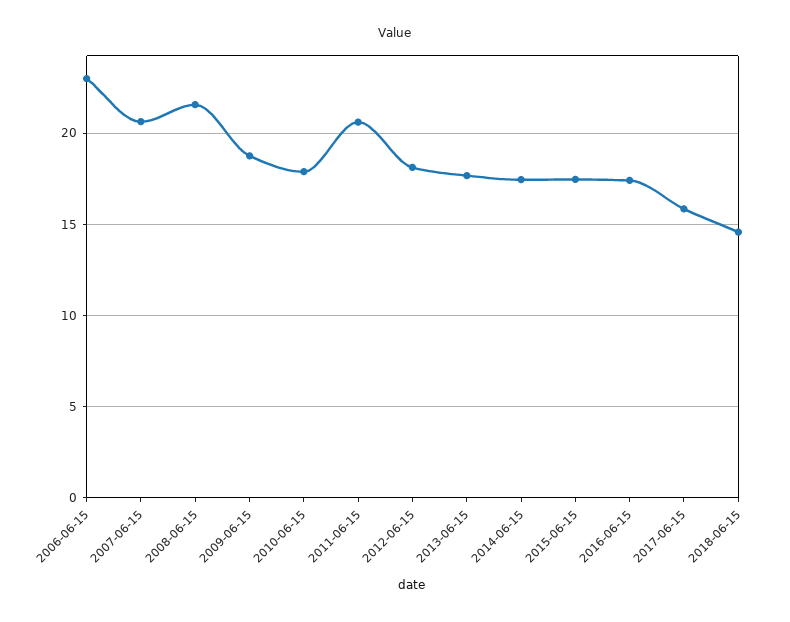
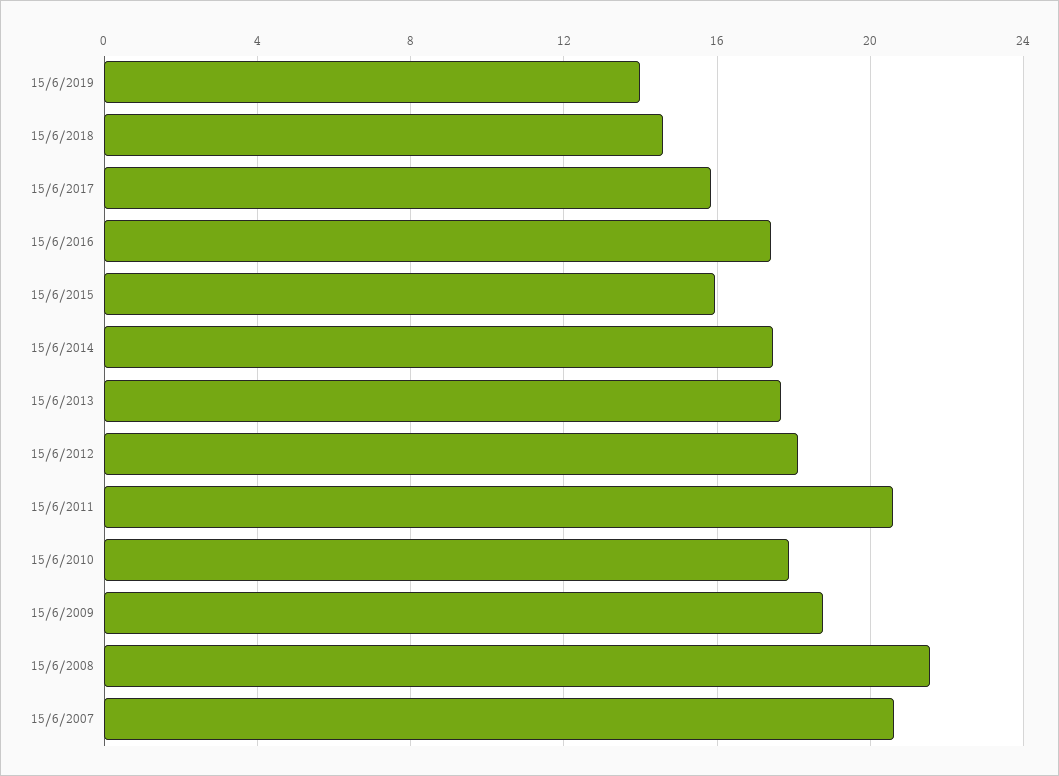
2006-06-15: 23 -> none
2015-06-15: 17.5 -> 16
15/6/2019: none -> 14

